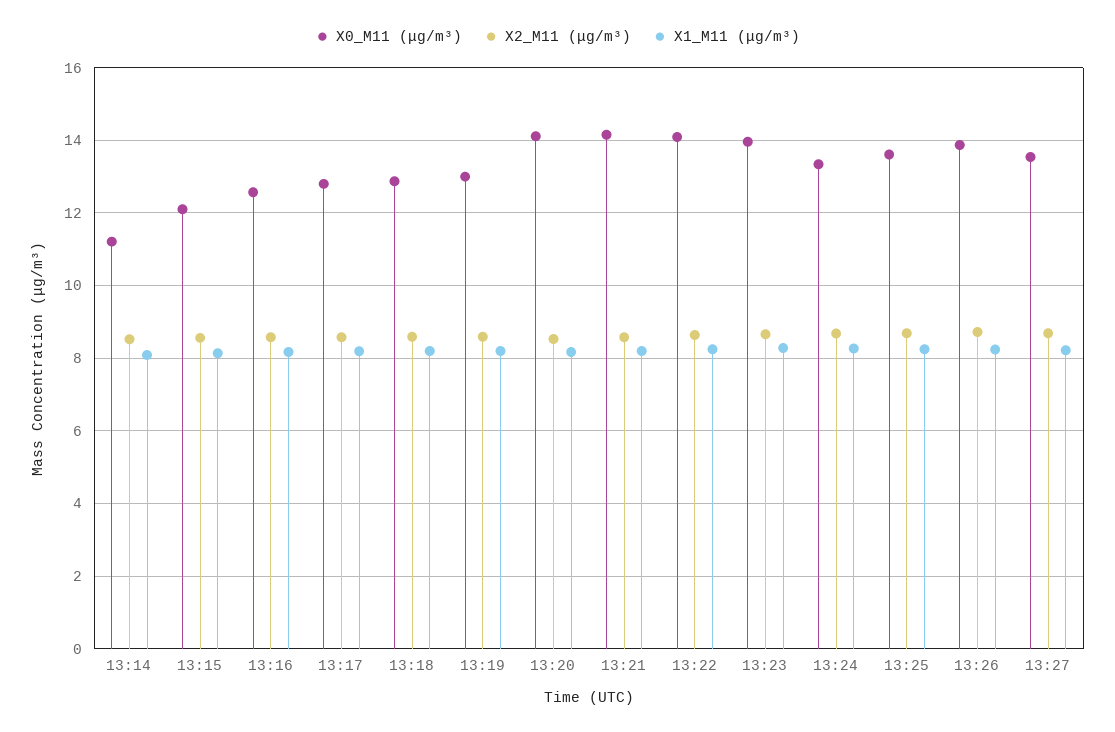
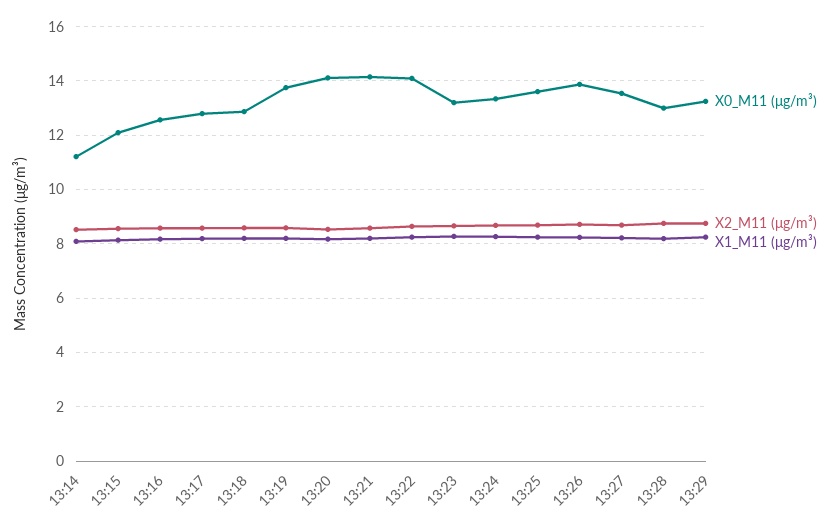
X0_M11 (μg/m³), 13:19: 13 -> 13.75
X0_M11 (μg/m³), 13:23: 14 -> 13.25
X0_M11 (μg/m³), 13:28: none -> 13
X2_M11 (μg/m³), 13:28: none -> 8.75
X1_M11 (μg/m³), 13:28: none -> 8.25
X0_M11 (μg/m³), 13:29: none -> 13.25
X2_M11 (μg/m³), 13:29: none -> 8.75
X1_M11 (μg/m³), 13:29: none -> 8.25

